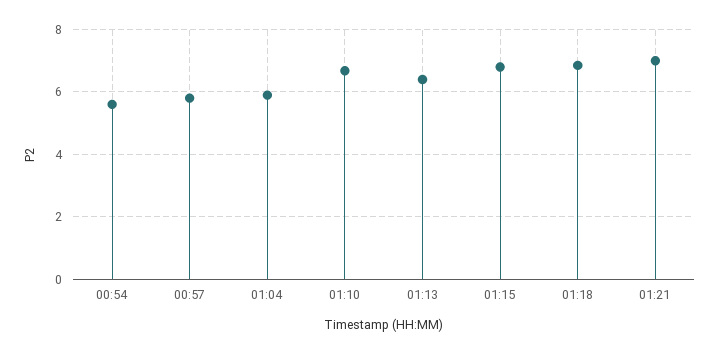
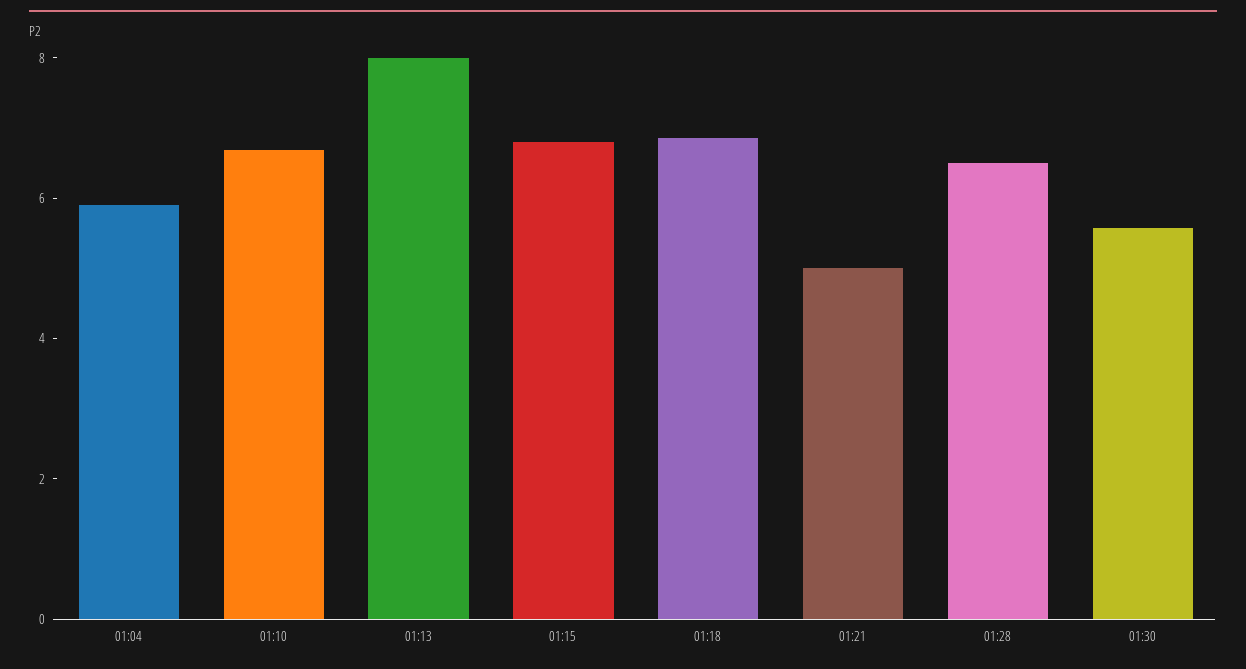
00:54: 5.6 -> none
00:57: 5.8 -> none
01:13: 6.4 -> 8
01:21: 7 -> 5
01:28: none -> 6.5
01:30: none -> 5.5

